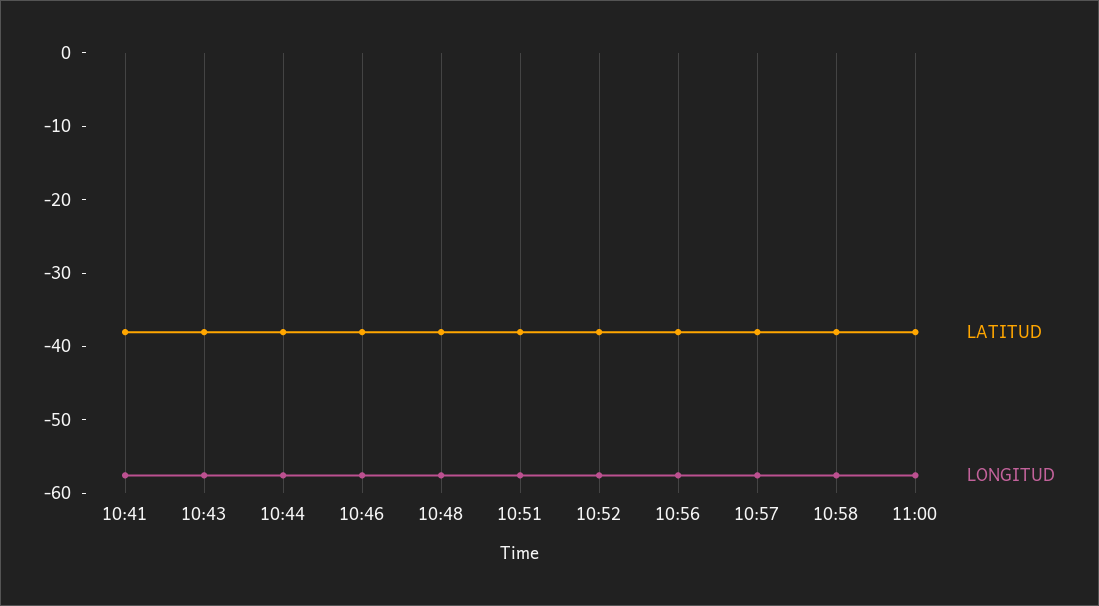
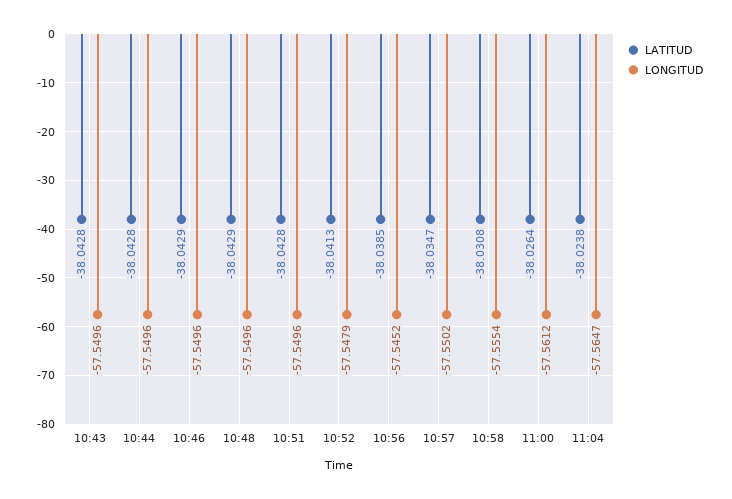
LATITUD, 10:41: -38 -> none
LONGITUD, 10:41: -58 -> none
LATITUD, 11:04: none -> -38.0238
LONGITUD, 11:04: none -> -57.5647

